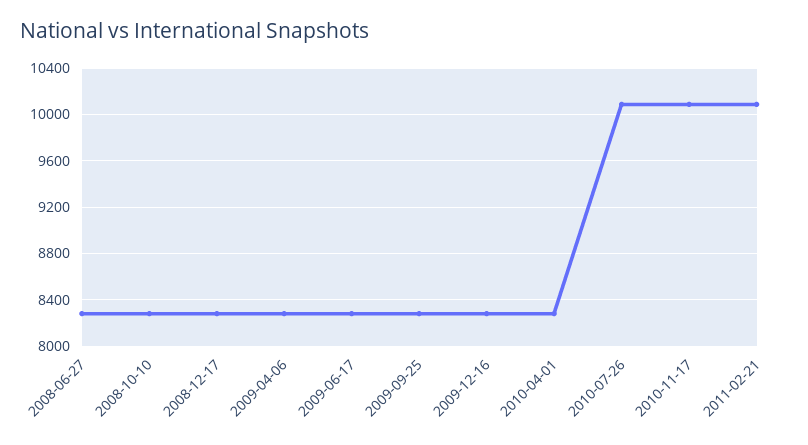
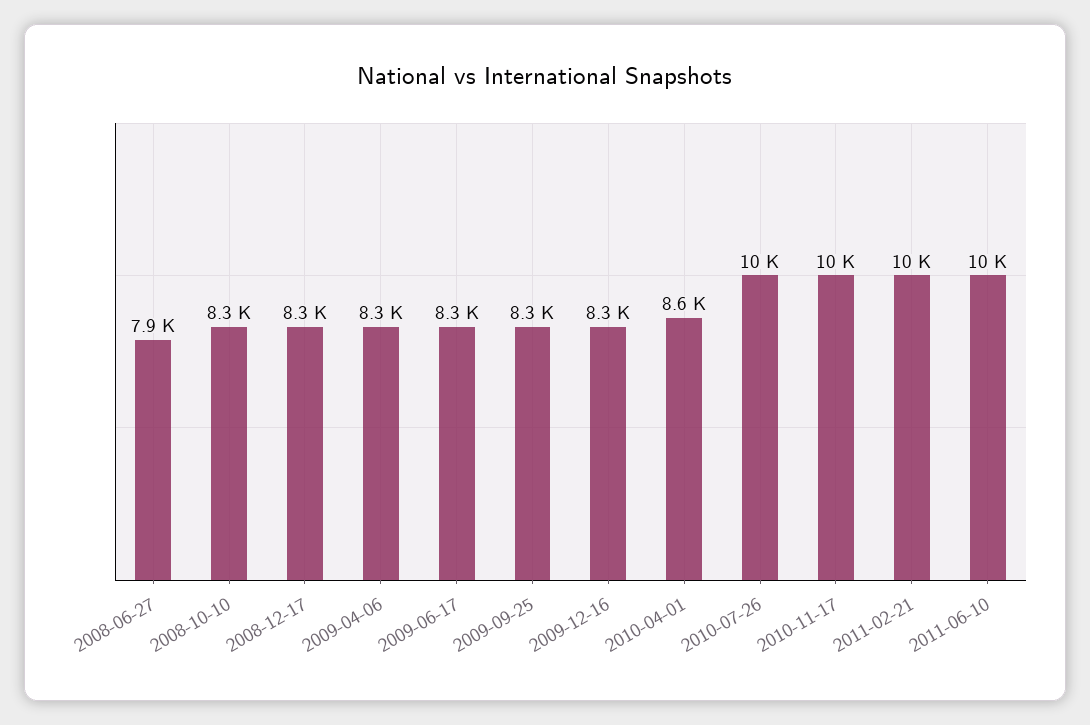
2008-06-27: 8300 -> 7900
2010-04-01: 8300 -> 8600
2011-06-10: none -> 10000

